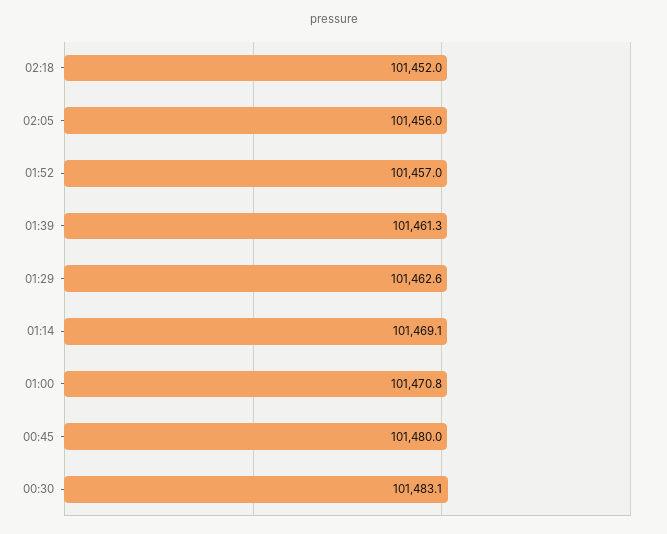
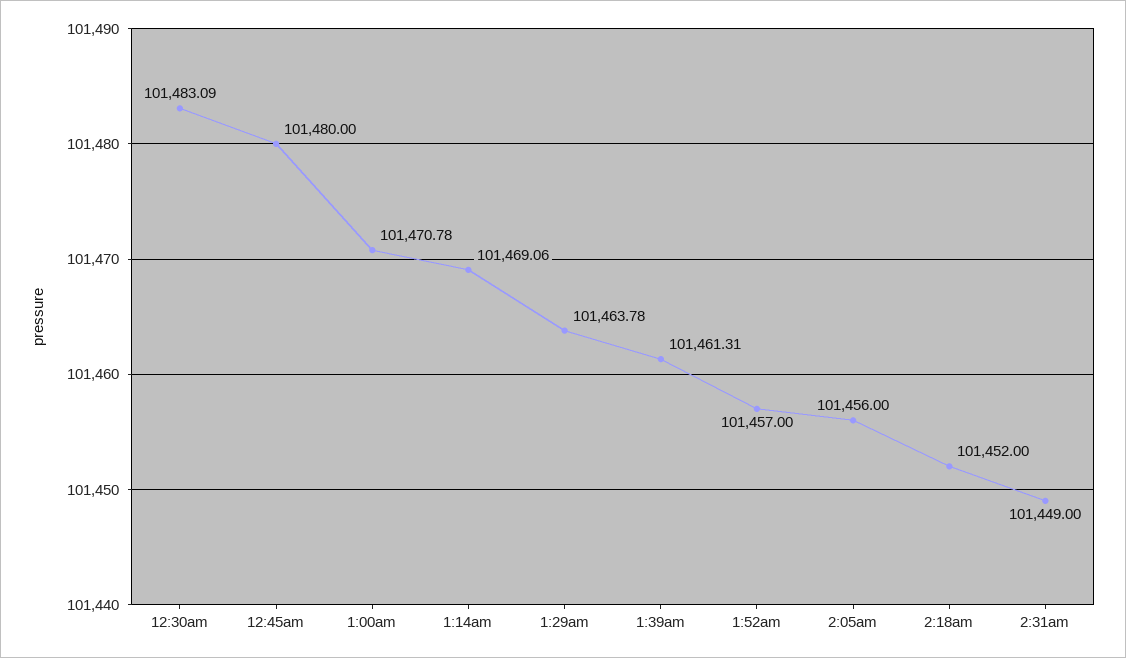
01:29: 101462.6 -> 101463.78
2:31am: none -> 101449

